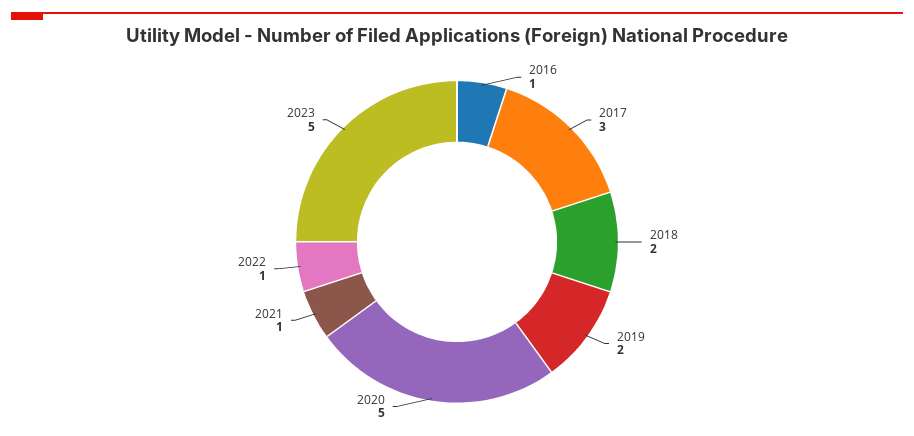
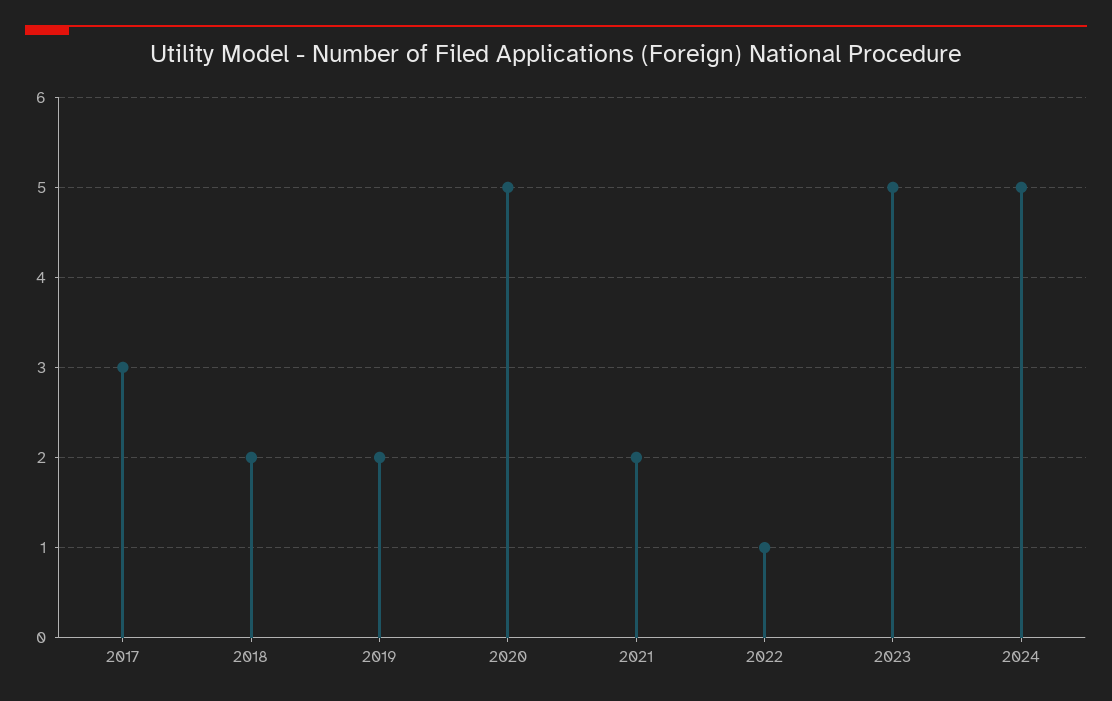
2016: 1 -> none
2021: 1 -> 2
2024: none -> 5

